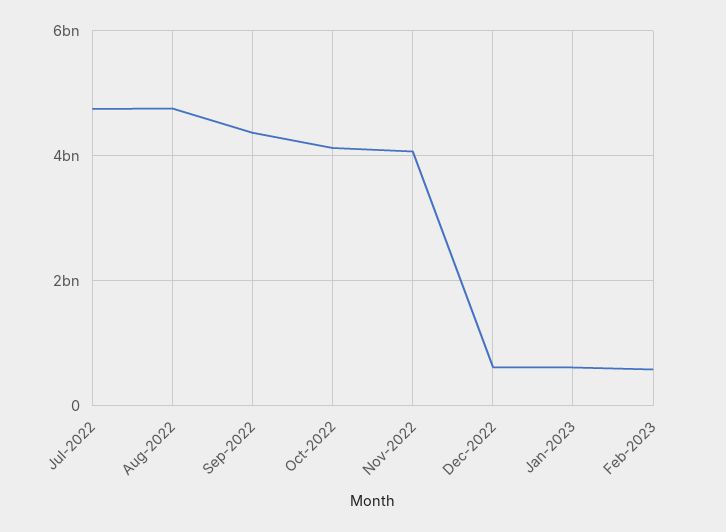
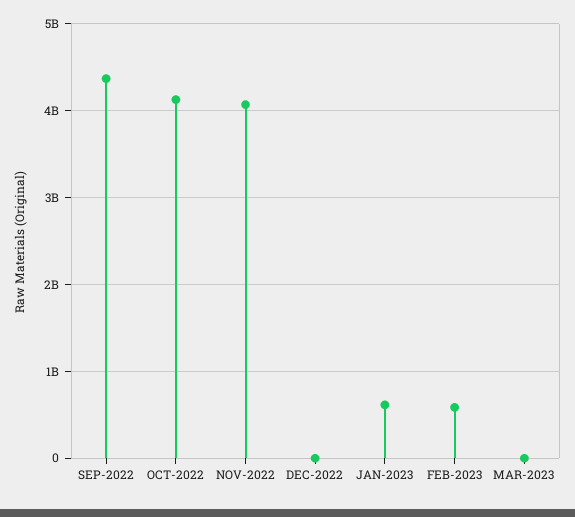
Jul-2022: 4800000000 -> none
Aug-2022: 4800000000 -> none
Dec-2022: 600000000 -> 0
MAR-2023: none -> 0

